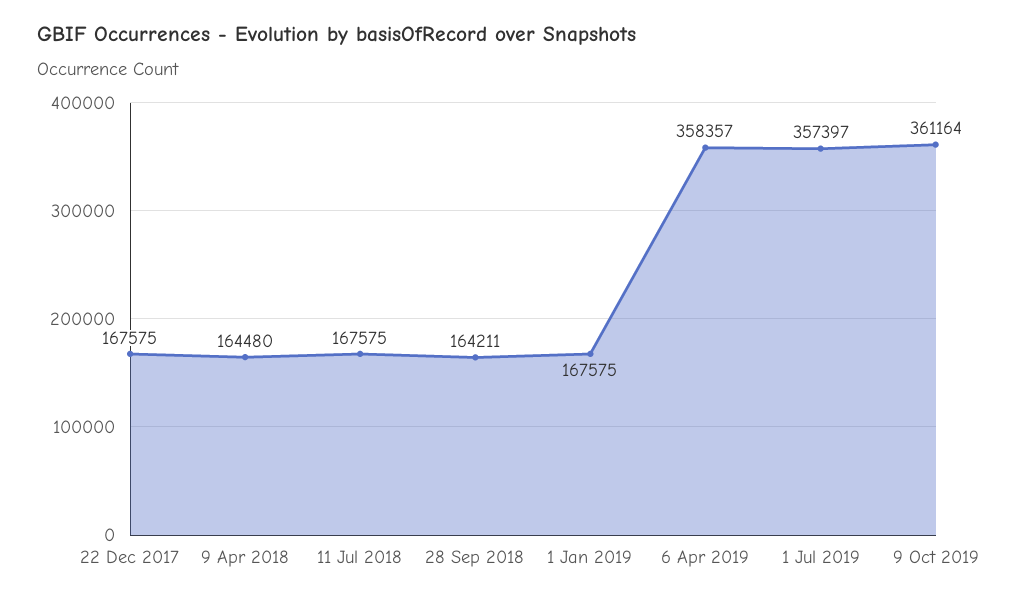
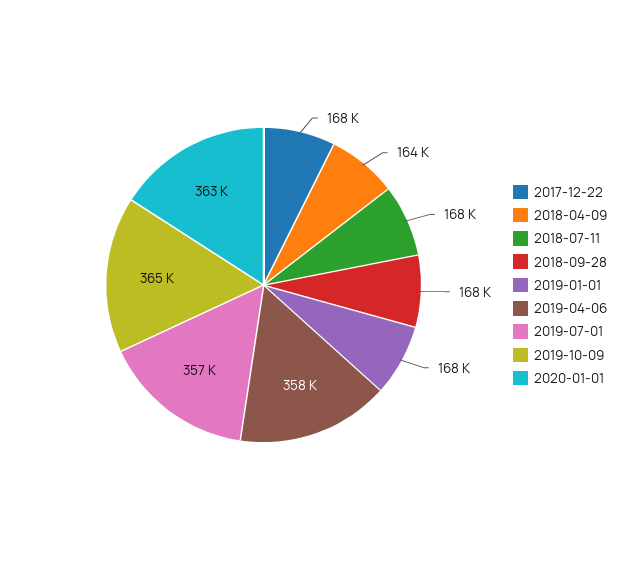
28 Sep 2018: 164211 -> 168000
9 Oct 2019: 361164 -> 365000
2020-01-01: none -> 363000

